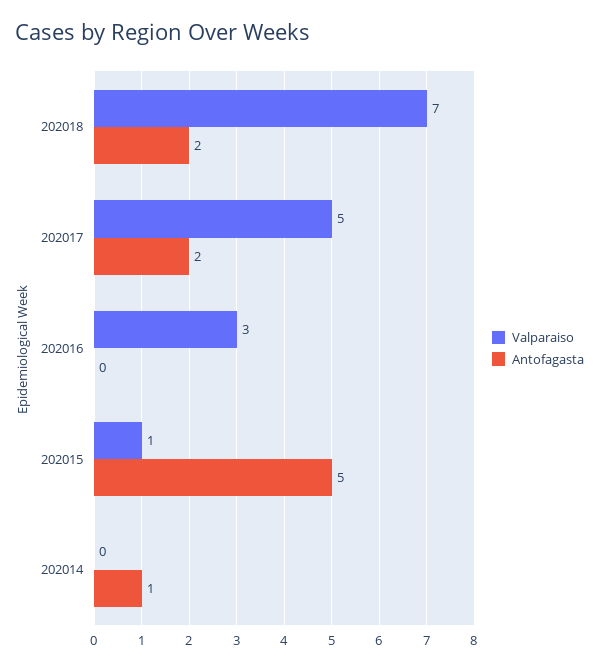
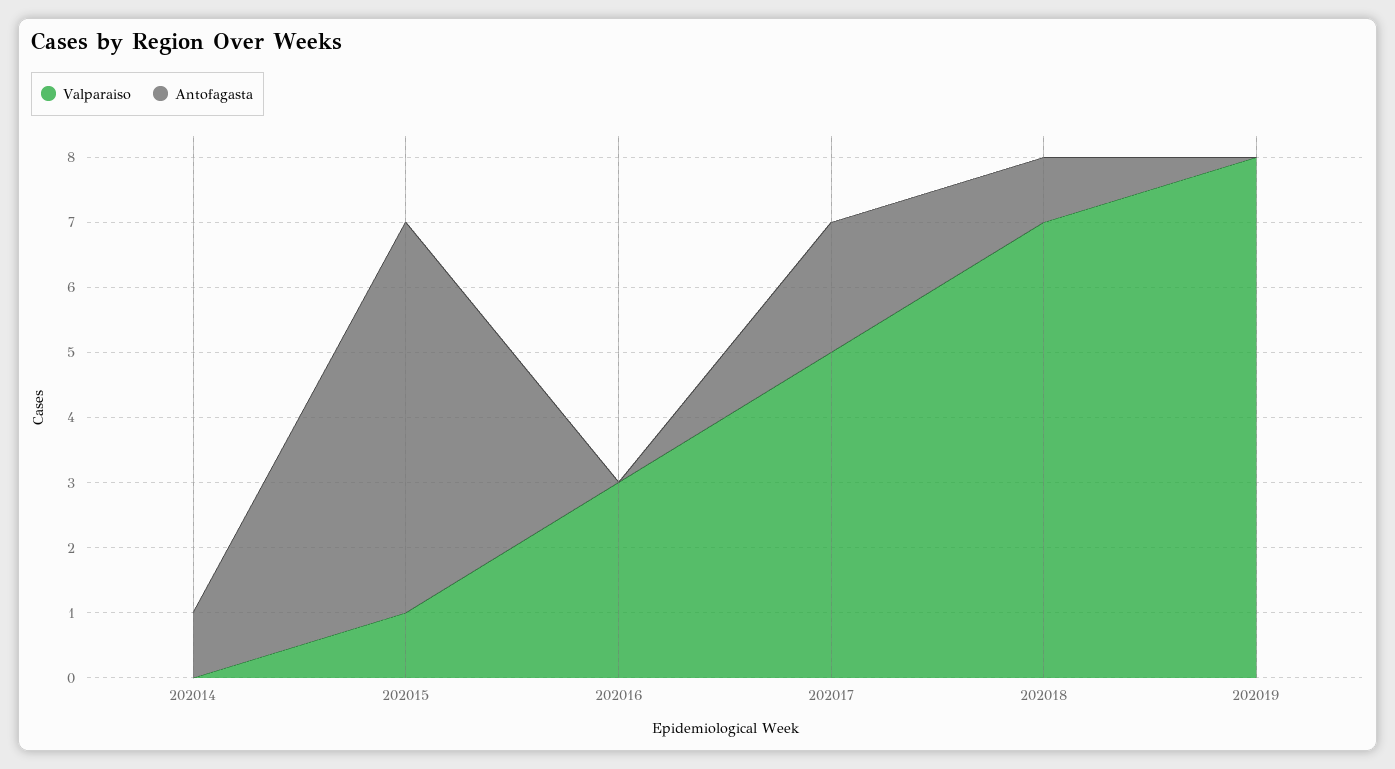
Antofagasta, 202018: 2 -> 1
Antofagasta, 202015: 5 -> 6
Valparaiso, 202019: none -> 8
Antofagasta, 202019: none -> 0

